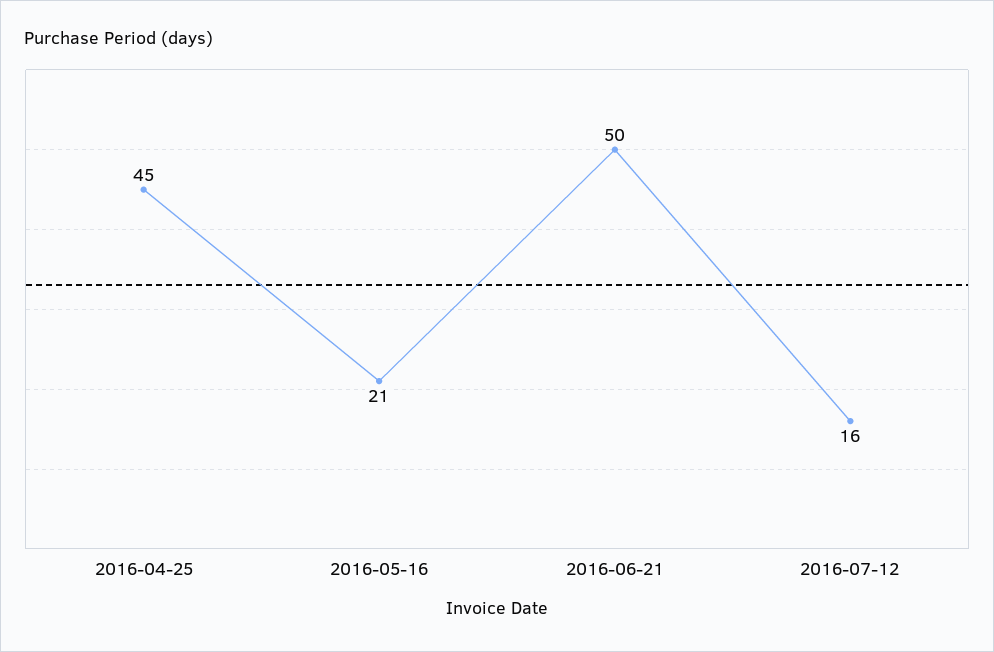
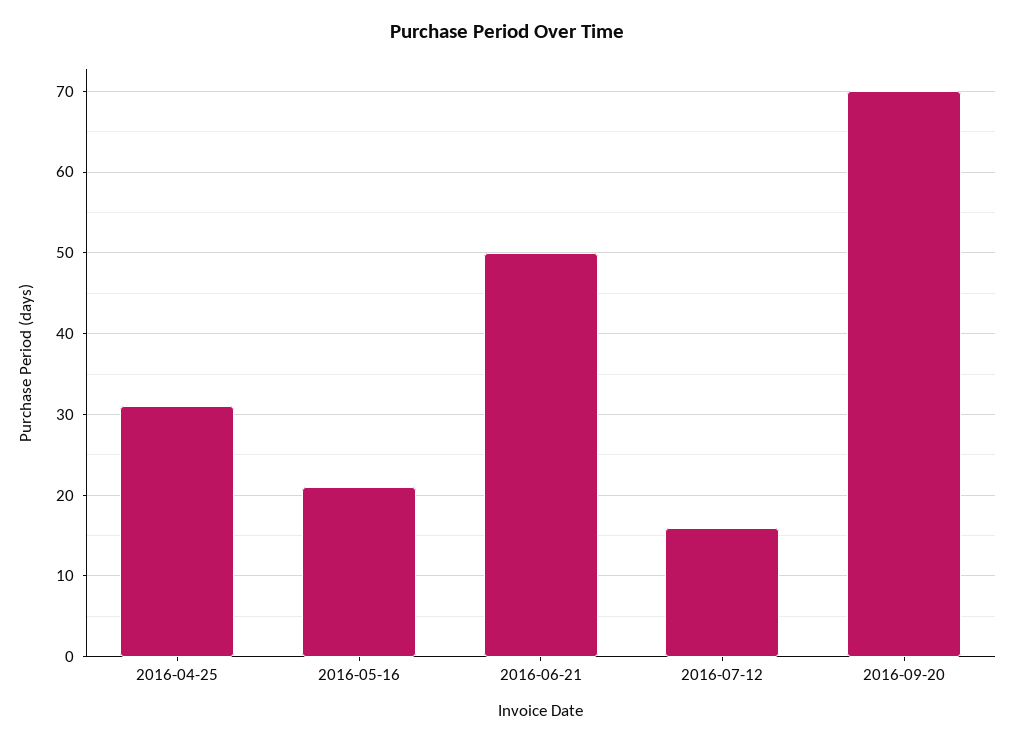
2016-04-25: 45 -> 31
2016-09-20: none -> 70

